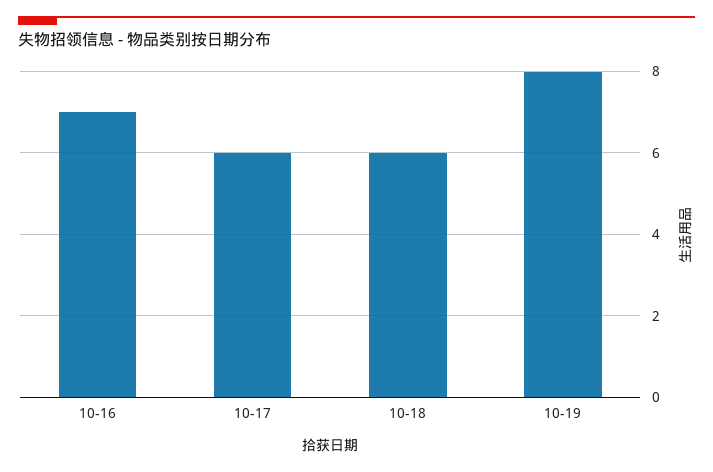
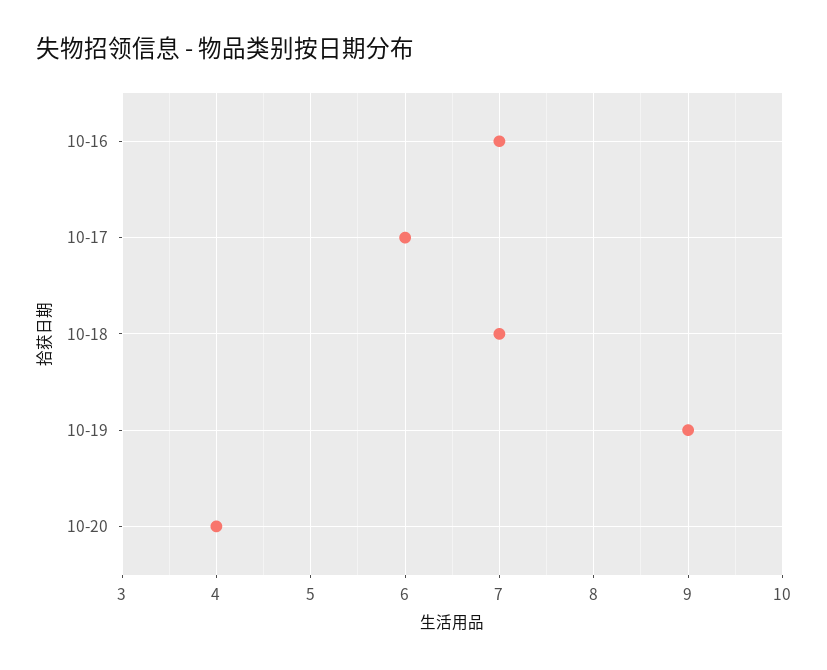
10-18: 6 -> 7
10-19: 8 -> 9
10-20: none -> 4

